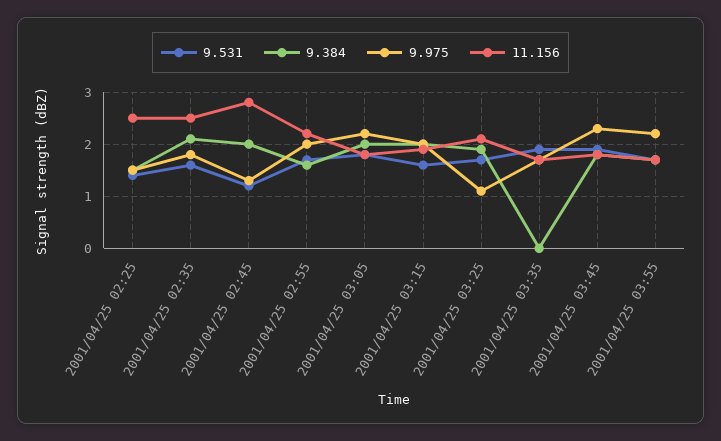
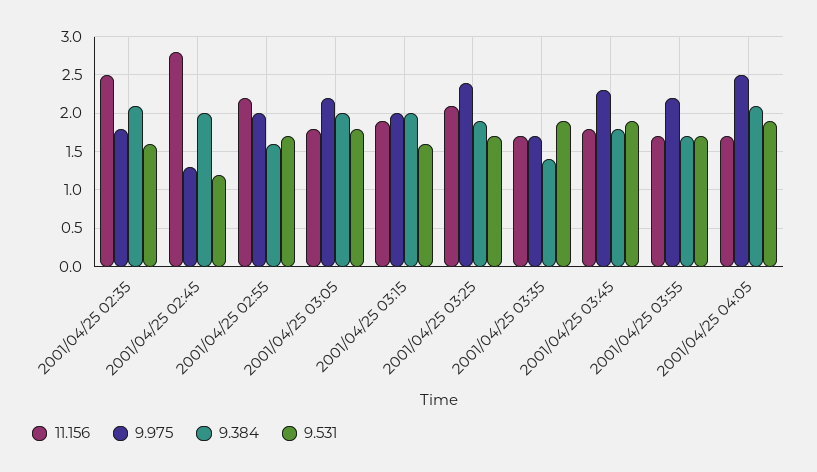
9.531, 2001/04/25 02:25: 1.5 -> none
9.384, 2001/04/25 02:25: 1.5 -> none
9.975, 2001/04/25 02:25: 1.5 -> none
11.156, 2001/04/25 02:25: 2.5 -> none
9.975, 2001/04/25 03:25: 1 -> 2.4
9.384, 2001/04/25 03:35: 0 -> 1.4
11.156, 2001/04/25 04:05: none -> 1.7
9.975, 2001/04/25 04:05: none -> 2.5
9.384, 2001/04/25 04:05: none -> 2.1
9.531, 2001/04/25 04:05: none -> 1.9

